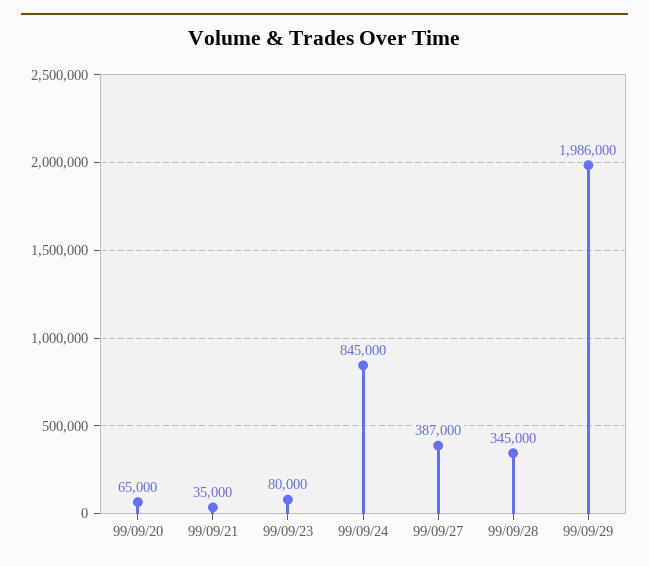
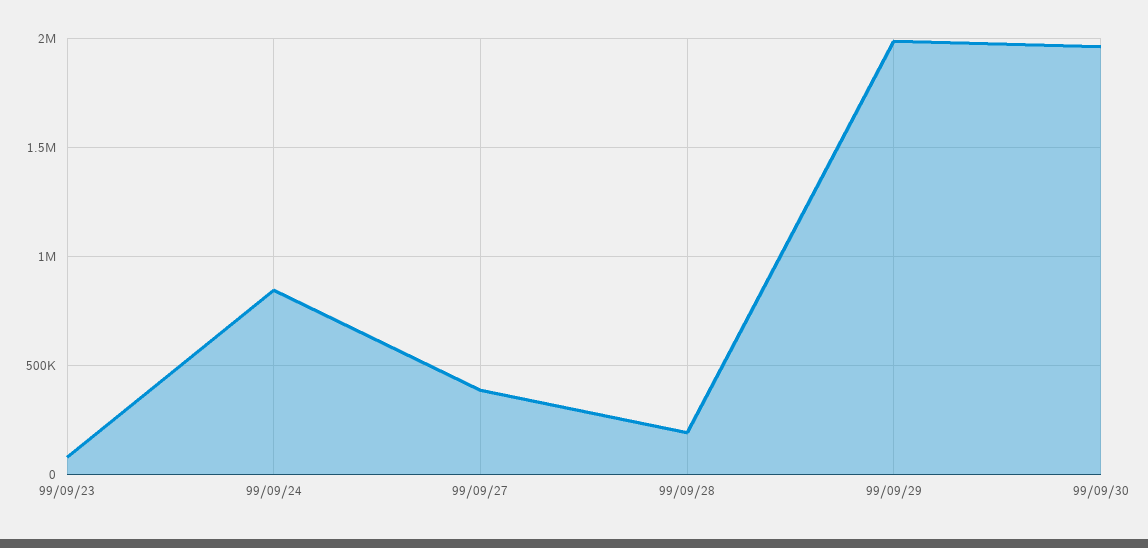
99/09/20: 65000 -> none
99/09/21: 35000 -> none
99/09/28: 345000 -> 200000
99/09/30: none -> 1950000

